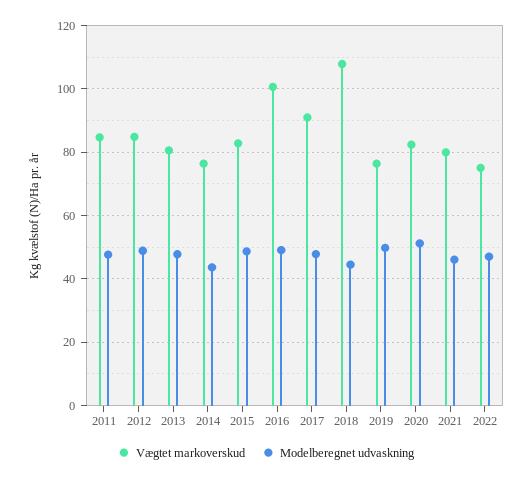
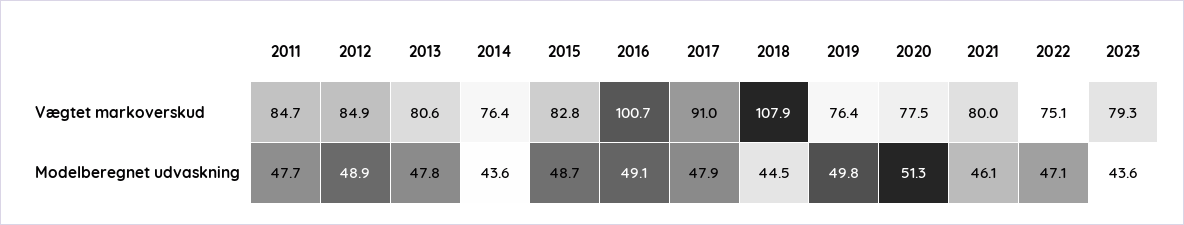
Vægtet markoverskud, 2020: 82 -> 77.5
Vægtet markoverskud, 2023: none -> 79.3
Modelberegnet udvaskning, 2023: none -> 43.6

